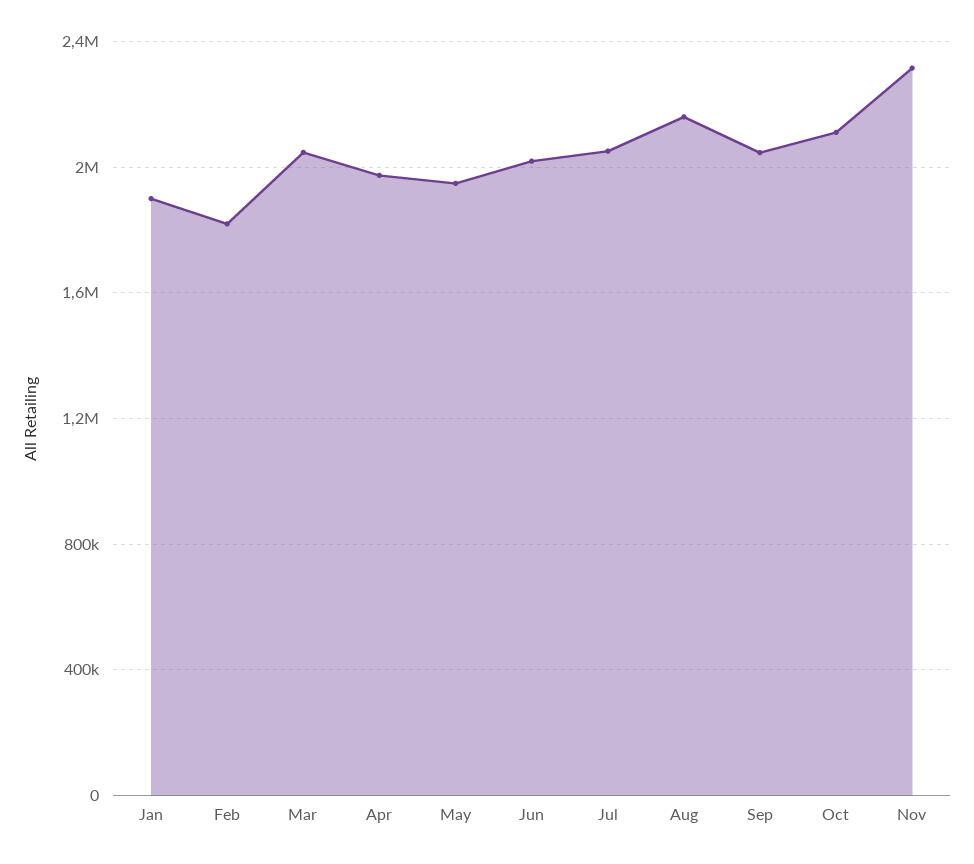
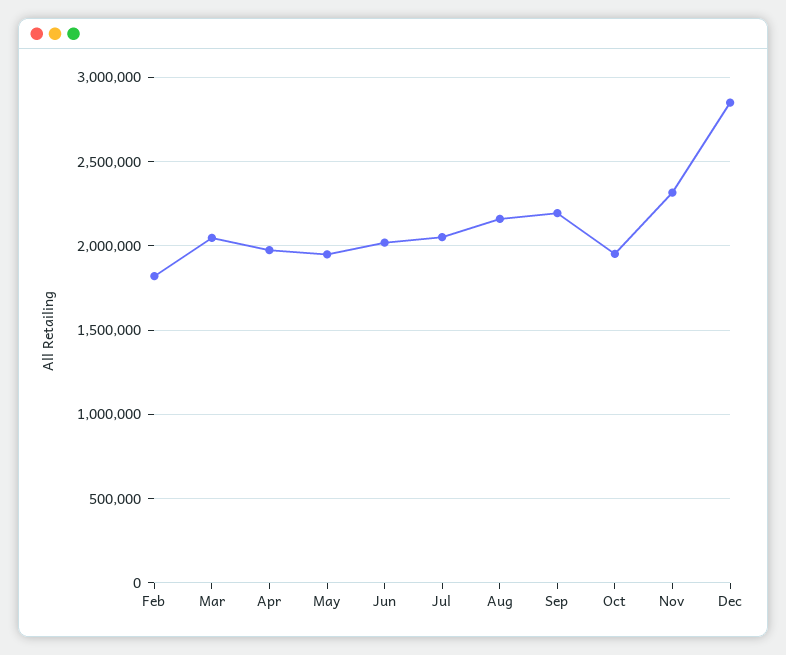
Jan: 1900000 -> none
Sep: 2050000 -> 2200000
Oct: 2100000 -> 1950000
Dec: none -> 2850000

